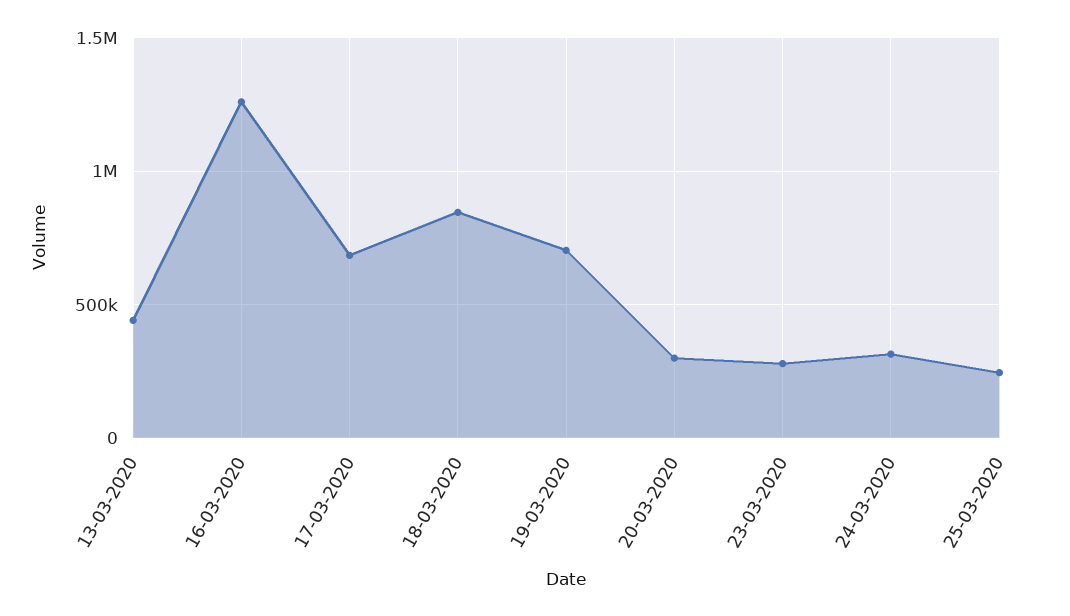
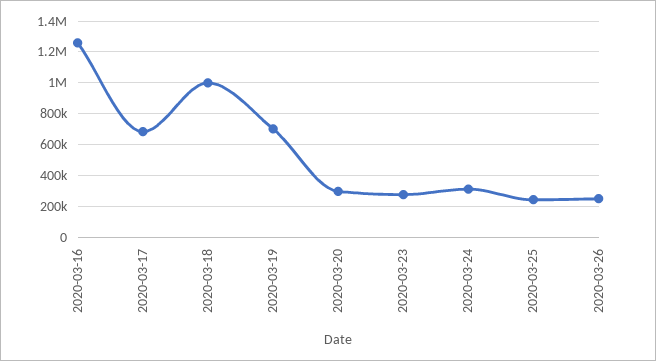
13-03-2020: 450000 -> none
18-03-2020: 850000 -> 1000000
2020-03-26: none -> 250000

